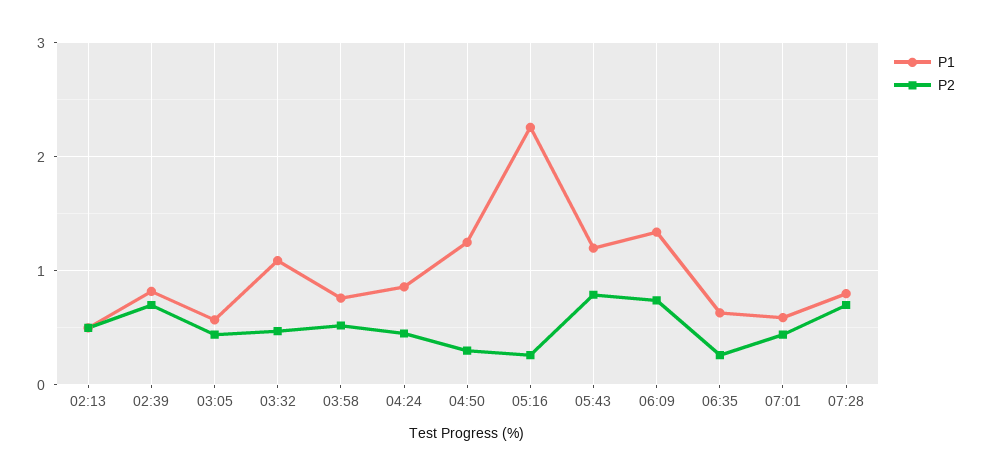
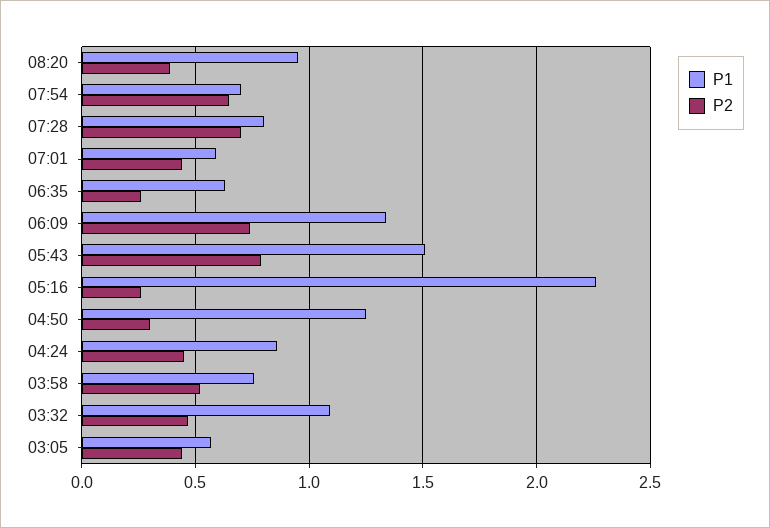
P1, 02:13: 0.5 -> none
P2, 02:13: 0.5 -> none
P1, 02:39: 0.8 -> none
P2, 02:39: 0.7 -> none
P1, 05:43: 1.2 -> 1.5
P1, 08:20: none -> 0.95
P2, 08:20: none -> 0.4
P1, 07:54: none -> 0.7
P2, 07:54: none -> 0.65

